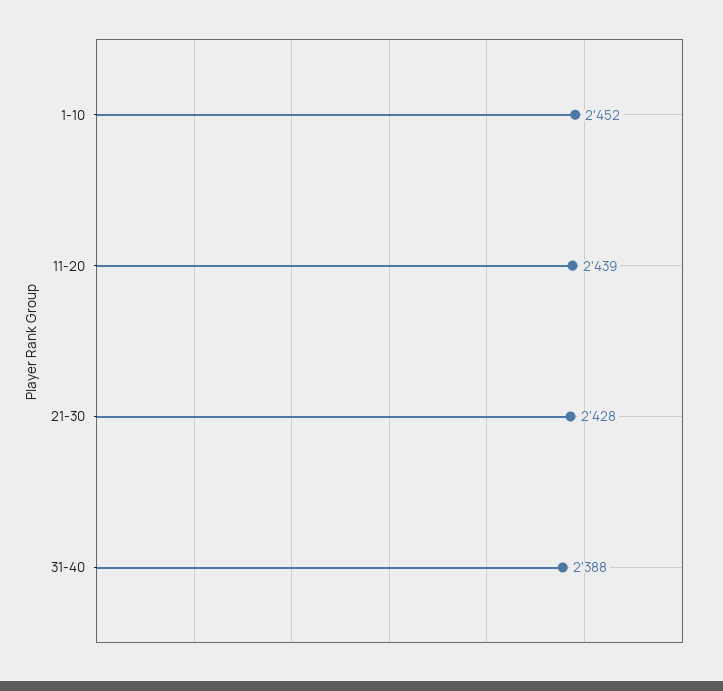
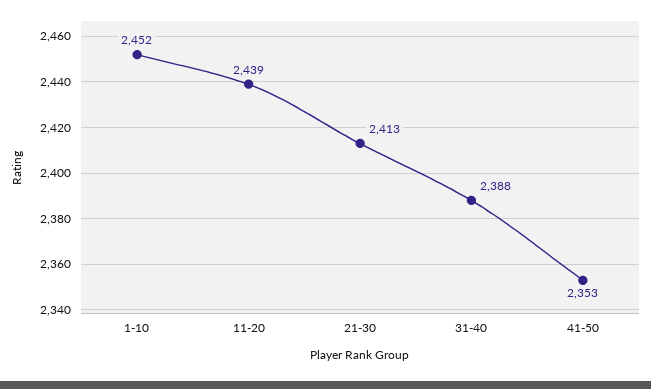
21-30: 2428 -> 2413
41-50: none -> 2353

